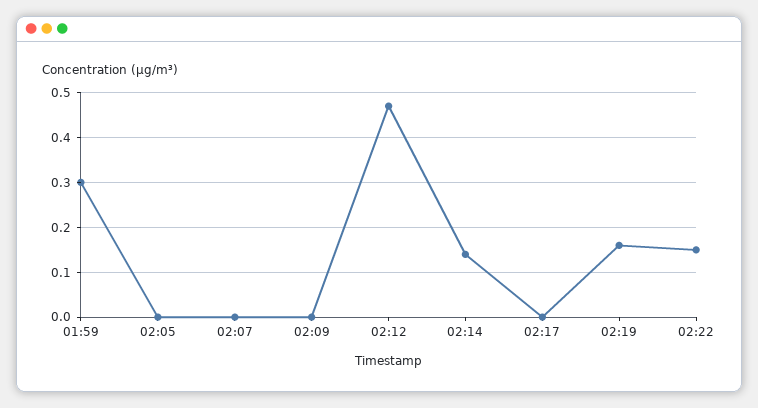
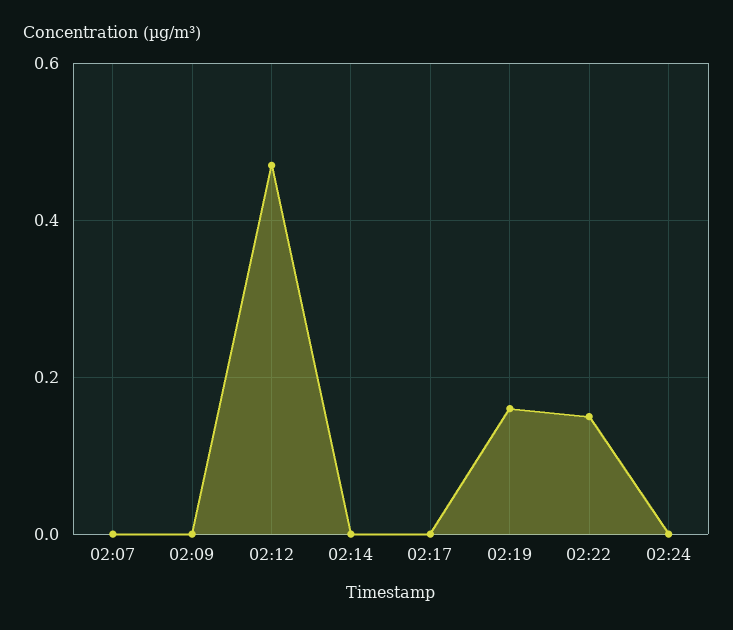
01:59: 0.3 -> none
02:05: 0 -> none
02:14: 0.15 -> 0
02:24: none -> 0

